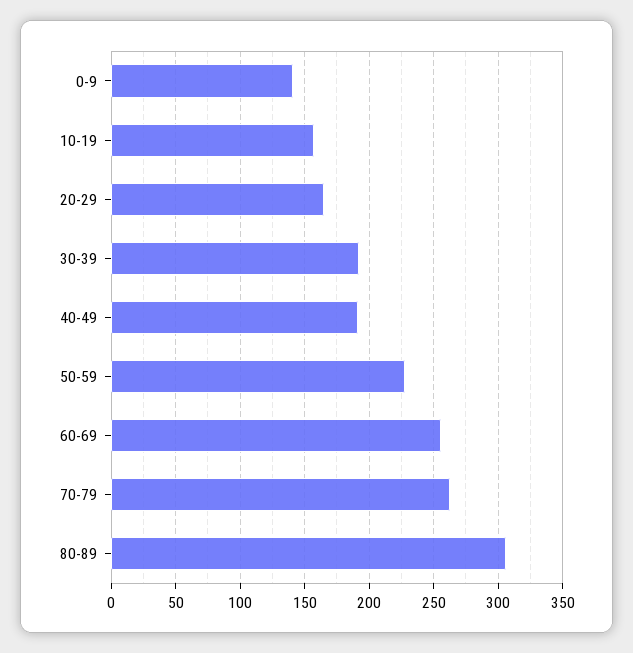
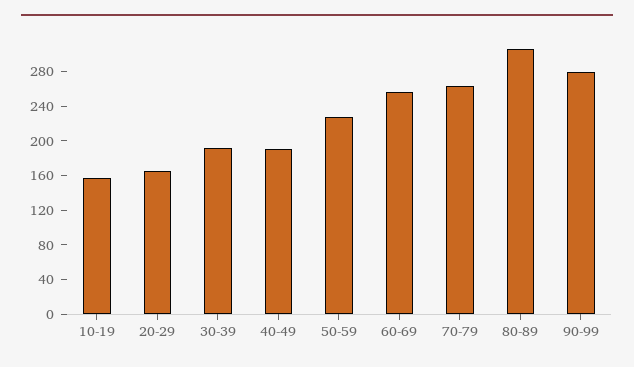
0-9: 140 -> none
90-99: none -> 280

